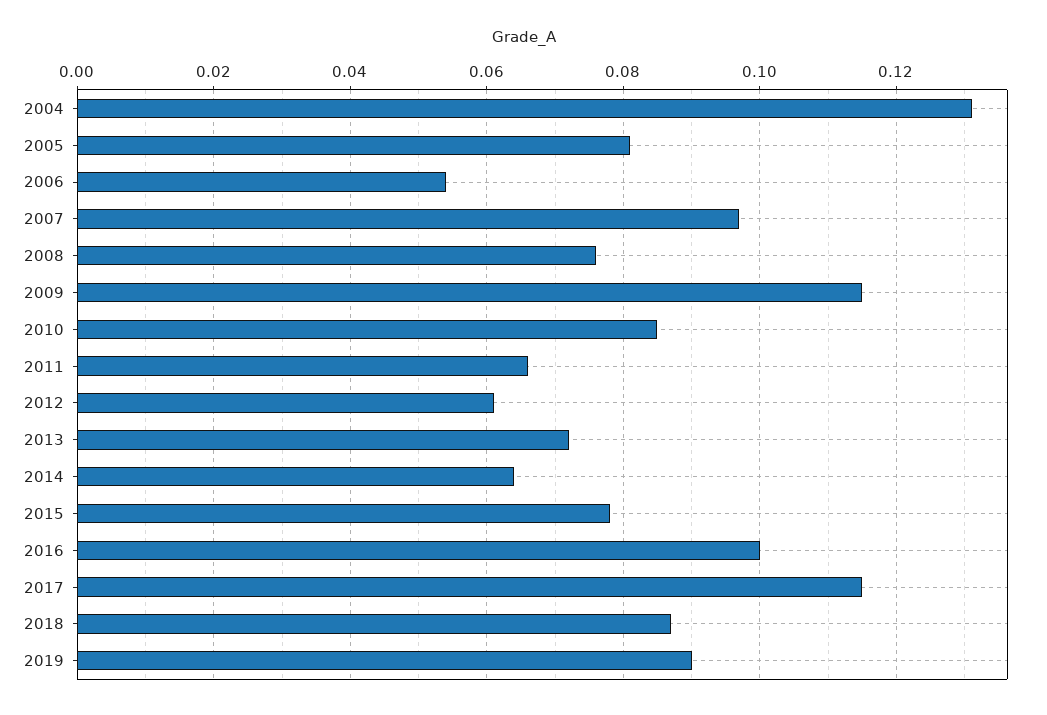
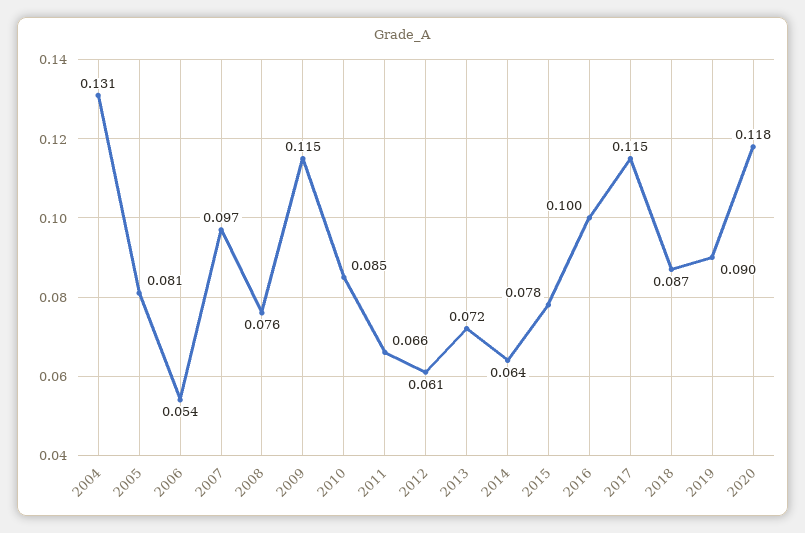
2020: none -> 0.118

